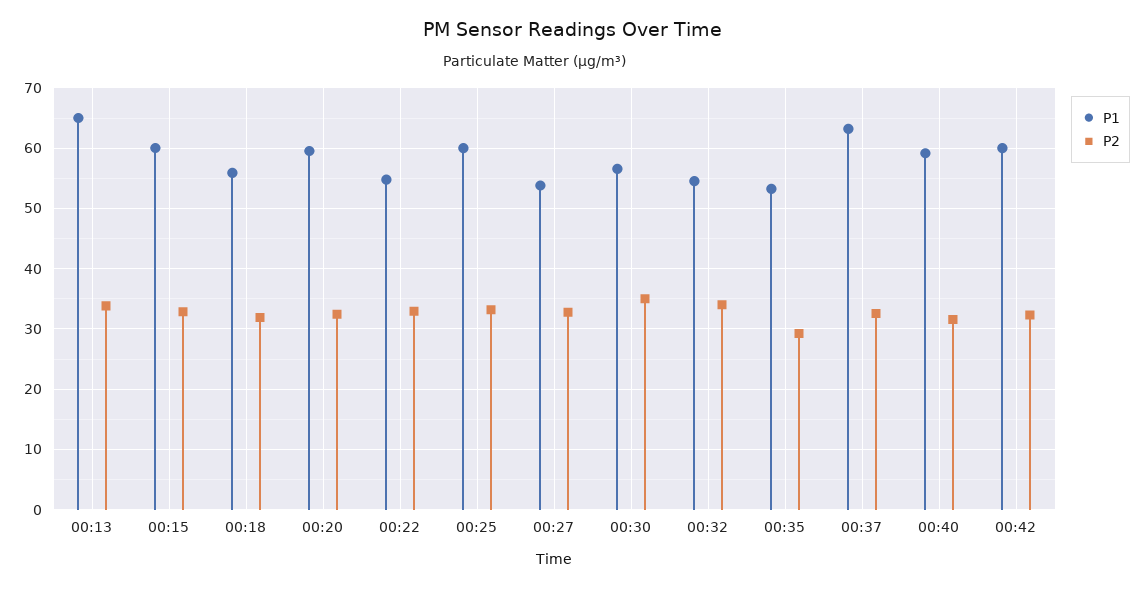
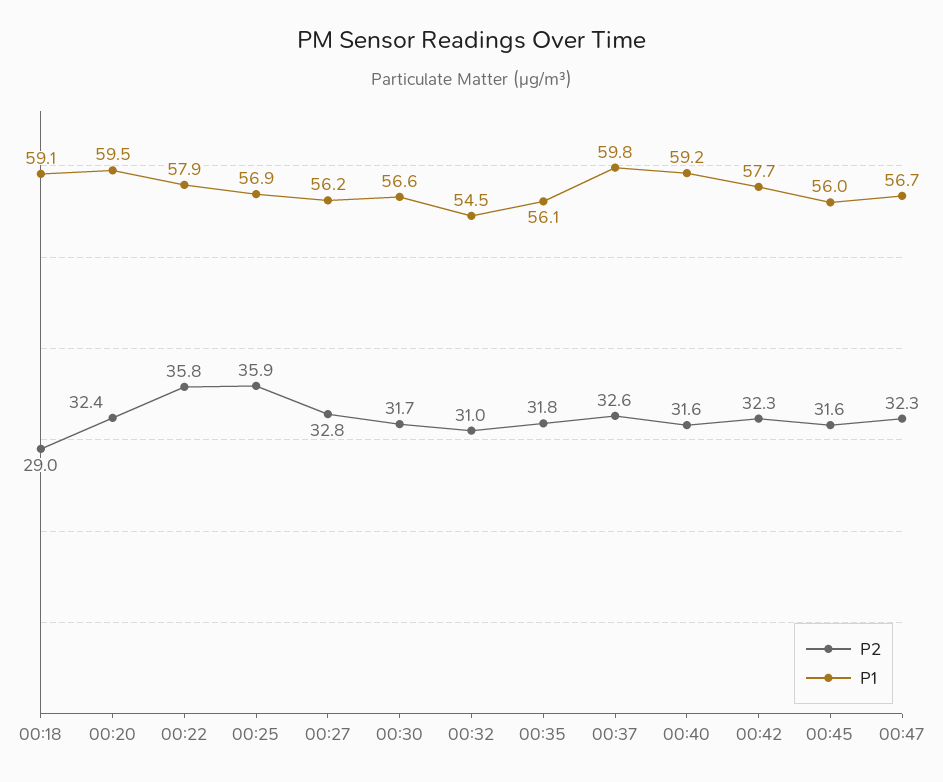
P1, 00:13: 65 -> none
P2, 00:13: 34 -> none
P1, 00:15: 60 -> none
P2, 00:15: 33 -> none
P1, 00:18: 56 -> 59.1
P2, 00:18: 32 -> 29
P1, 00:22: 55 -> 57.9
P2, 00:22: 33 -> 35.8
P1, 00:25: 60 -> 56.9
P2, 00:25: 33 -> 35.9
P1, 00:27: 54 -> 56.2
P2, 00:30: 35 -> 31.7
P2, 00:32: 34 -> 31
P1, 00:35: 53 -> 56.1
P2, 00:35: 29 -> 31.8
P1, 00:37: 63 -> 59.8
P1, 00:42: 60 -> 57.7
P2, 00:45: none -> 31.6
P1, 00:45: none -> 56
P2, 00:47: none -> 32.3
P1, 00:47: none -> 56.7

